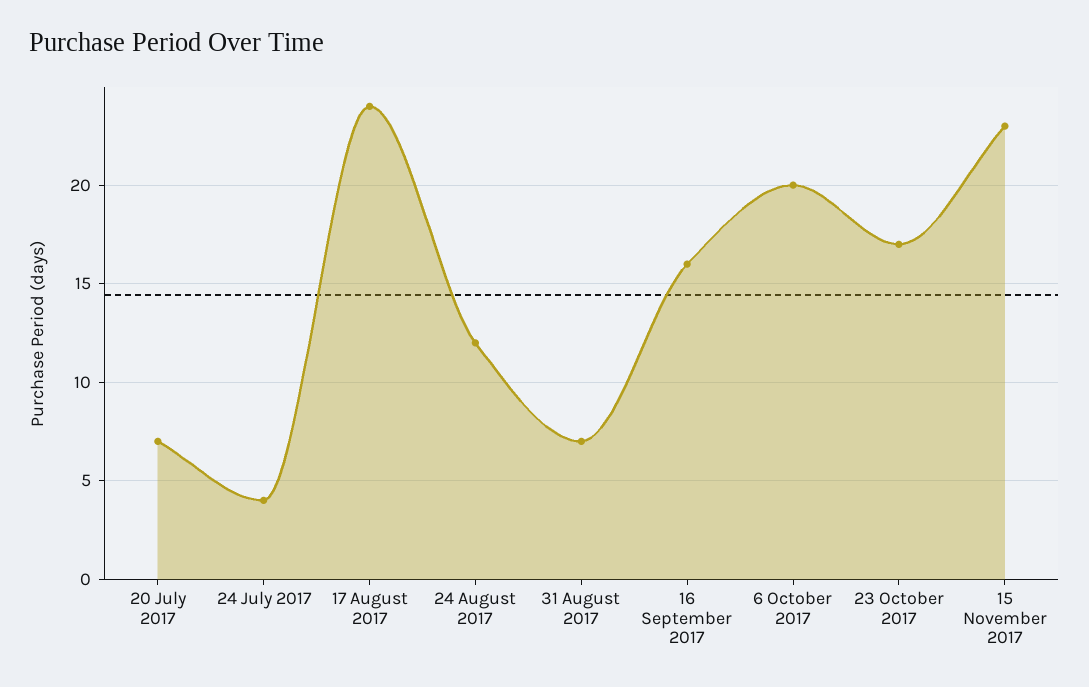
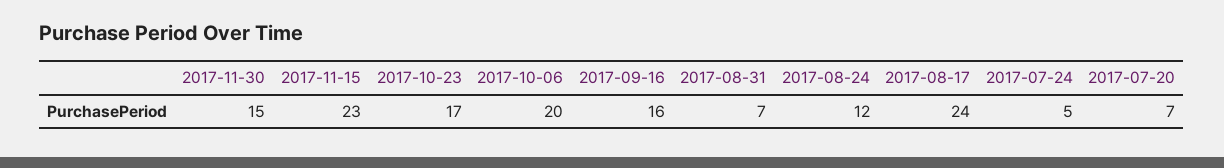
24 July 2017: 4 -> 5
2017-11-30: none -> 15

